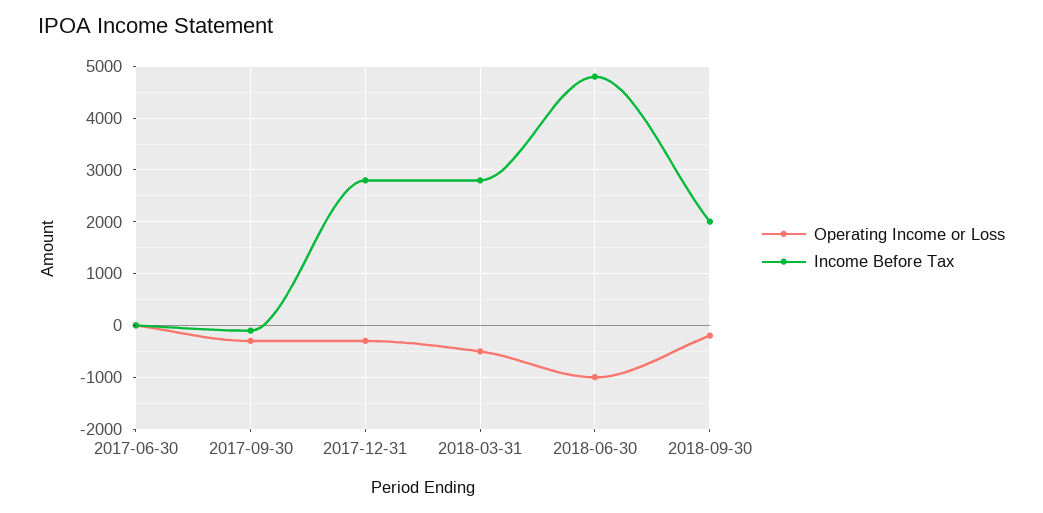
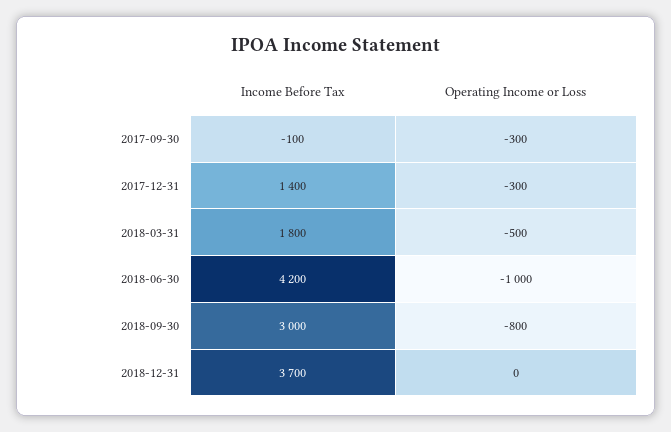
Operating Income or Loss, 2017-06-30: 0 -> none
Income Before Tax, 2017-06-30: 0 -> none
Income Before Tax, 2017-12-31: 2800 -> 1400
Income Before Tax, 2018-03-31: 2800 -> 1800
Income Before Tax, 2018-06-30: 4800 -> 4200
Operating Income or Loss, 2018-09-30: -200 -> -800
Income Before Tax, 2018-09-30: 2000 -> 3000
Income Before Tax, 2018-12-31: none -> 3700
Operating Income or Loss, 2018-12-31: none -> 0

